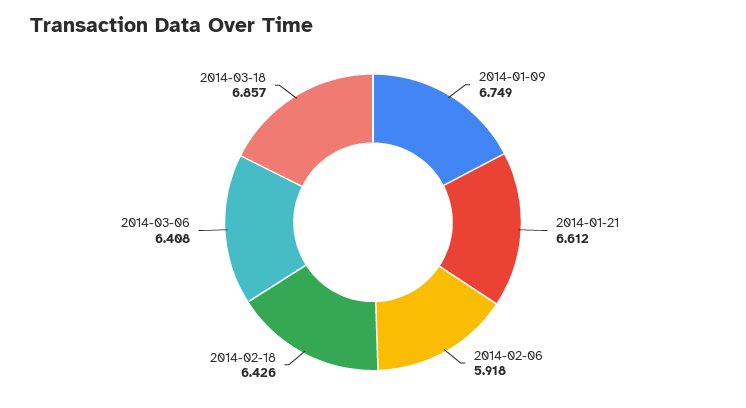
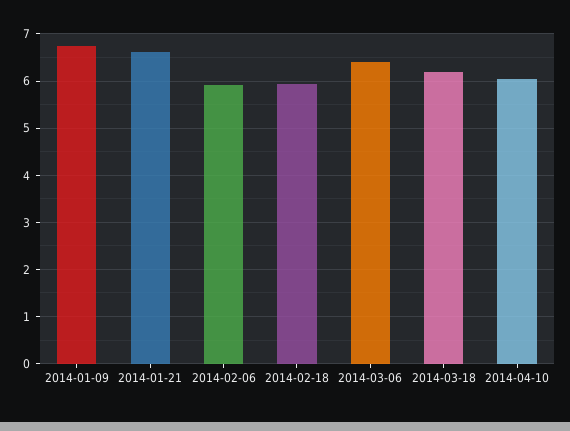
2014-02-18: 6.426 -> 6
2014-03-18: 6.857 -> 6.2
2014-04-10: none -> 6

